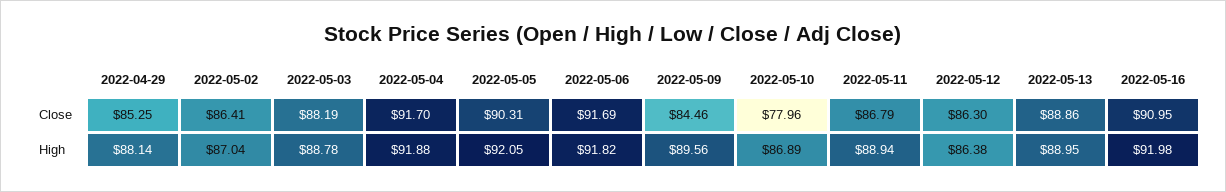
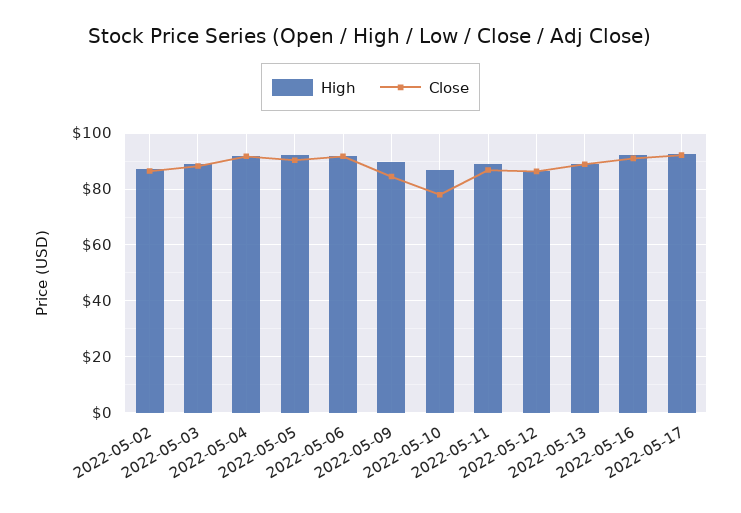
Close, 2022-04-29: 85.25 -> none
High, 2022-04-29: 88.14 -> none
High, 2022-05-17: none -> 92.5
Close, 2022-05-17: none -> 92.5

